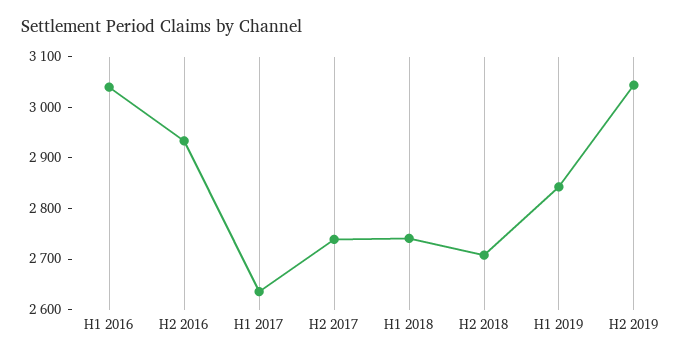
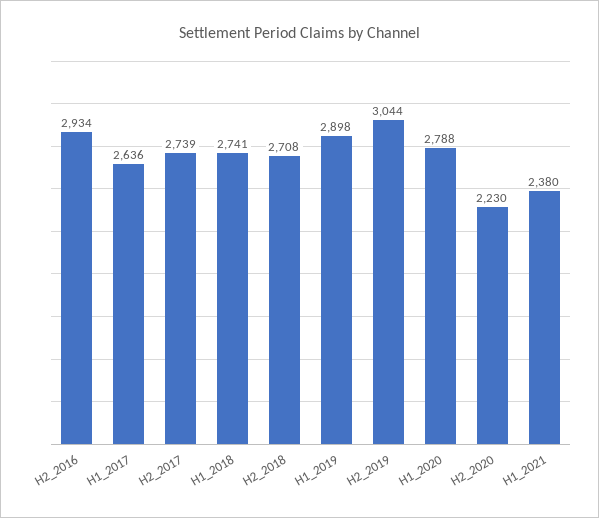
H1 2016: 3040 -> none
H1 2019: 2840 -> 2898
H1_2020: none -> 2788
H2_2020: none -> 2230
H1_2021: none -> 2380

